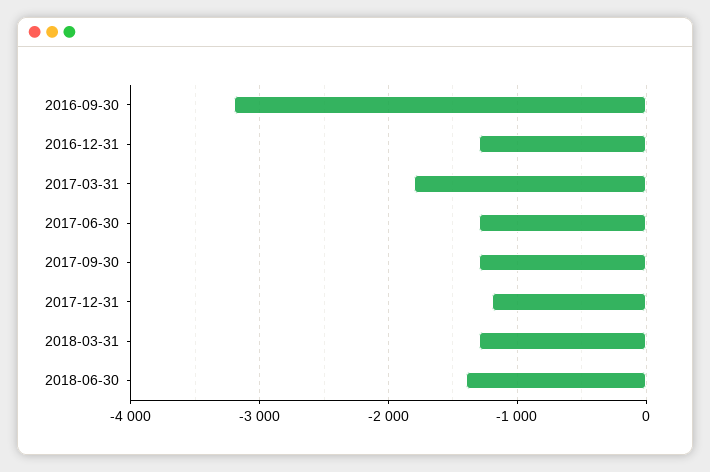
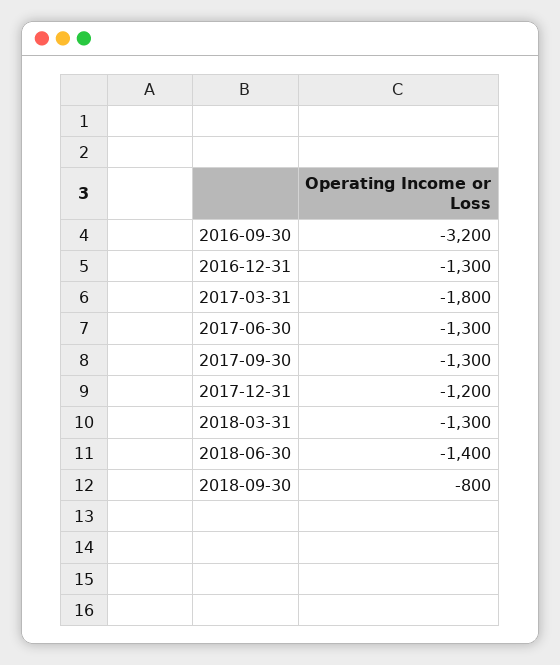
2018-09-30: none -> -800

